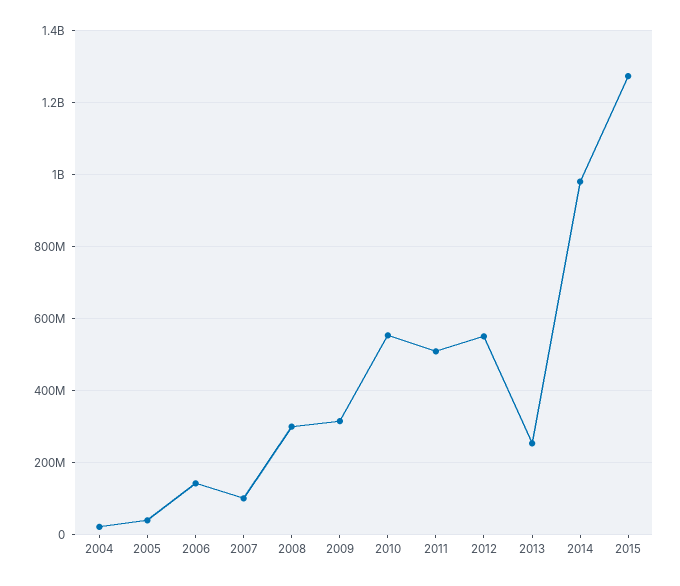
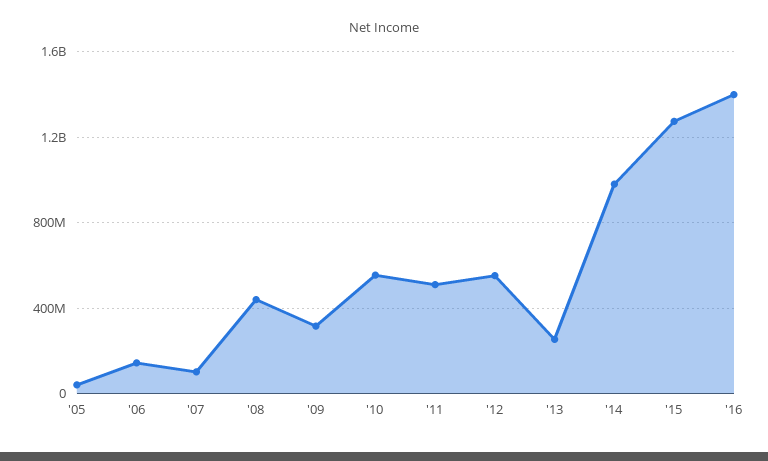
2004: 20000000 -> none
2008: 300000000 -> 450000000
'16: none -> 1400000000

